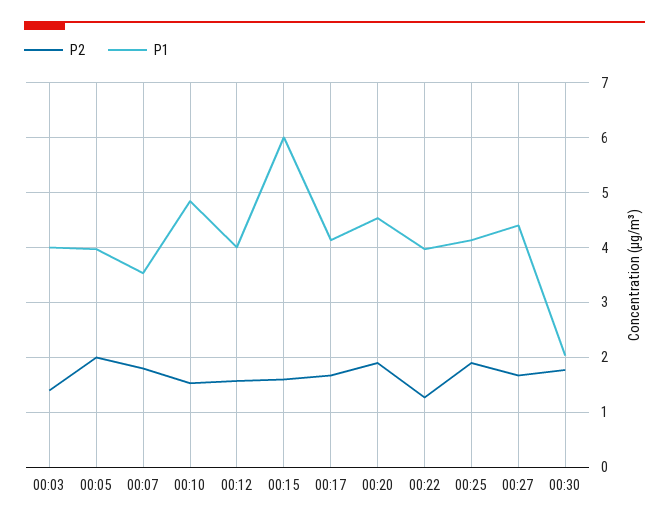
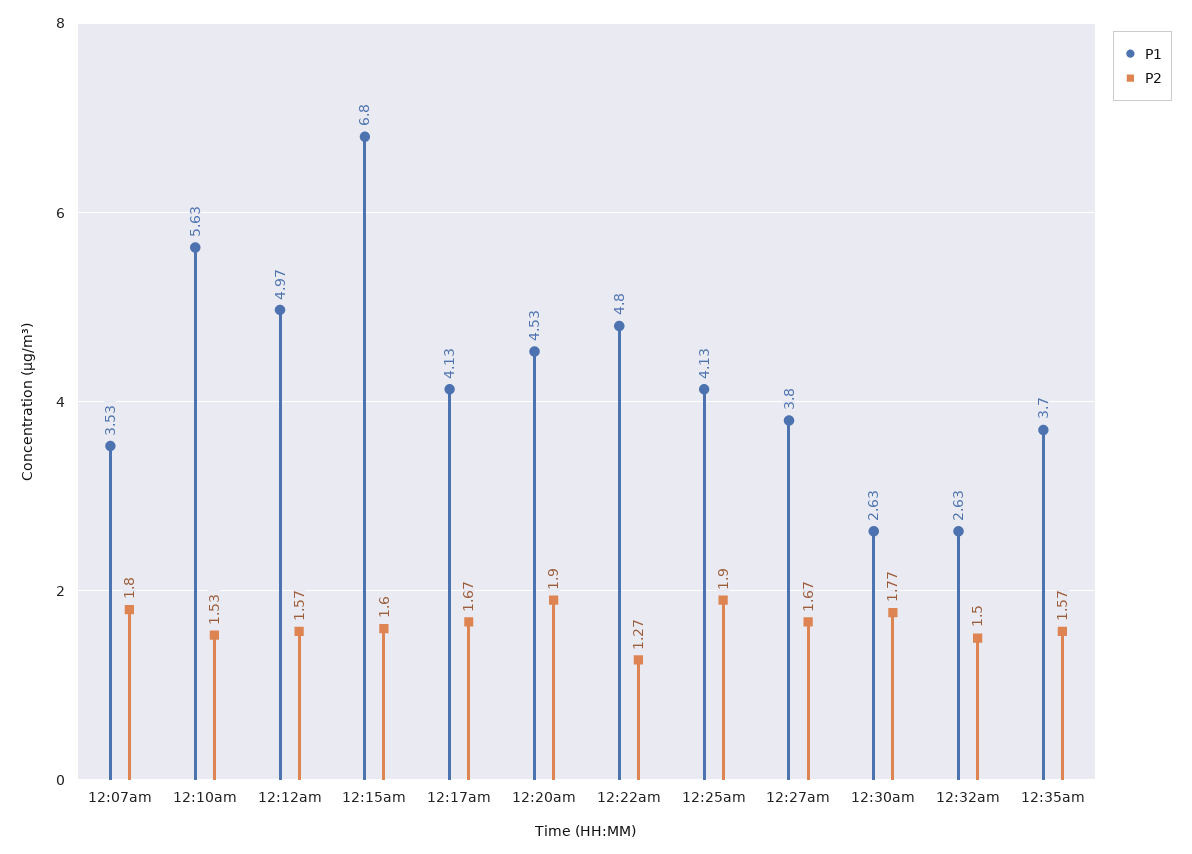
P2, 00:03: 1.4 -> none
P1, 00:03: 4 -> none
P2, 00:05: 2 -> none
P1, 00:05: 4 -> none
P1, 00:10: 4.8 -> 5.63
P1, 00:12: 4 -> 4.97
P1, 00:15: 6 -> 6.8
P1, 00:22: 4 -> 4.8
P1, 00:27: 4.4 -> 3.8
P1, 00:30: 2 -> 2.63
P1, 12:32am: none -> 2.63
P2, 12:32am: none -> 1.5
P1, 12:35am: none -> 3.7
P2, 12:35am: none -> 1.57

